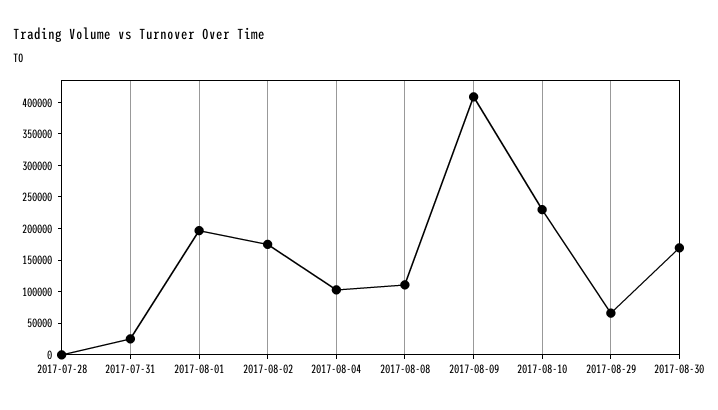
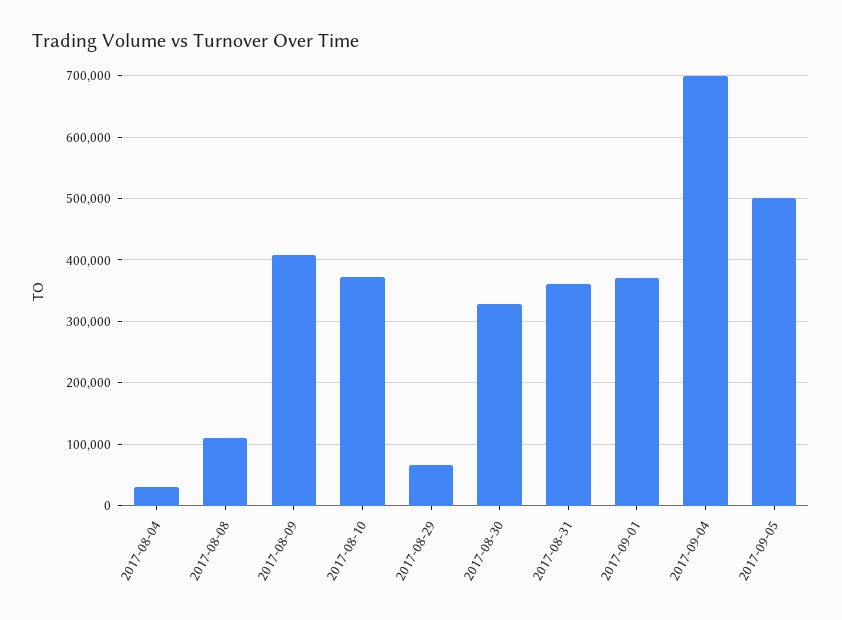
2017-07-28: 0 -> none
2017-07-31: 25000 -> none
2017-08-01: 200000 -> none
2017-08-02: 175000 -> none
2017-08-04: 100000 -> 30000
2017-08-10: 225000 -> 370000
2017-08-30: 175000 -> 330000
2017-08-31: none -> 360000
2017-09-01: none -> 370000
2017-09-04: none -> 700000
2017-09-05: none -> 500000

